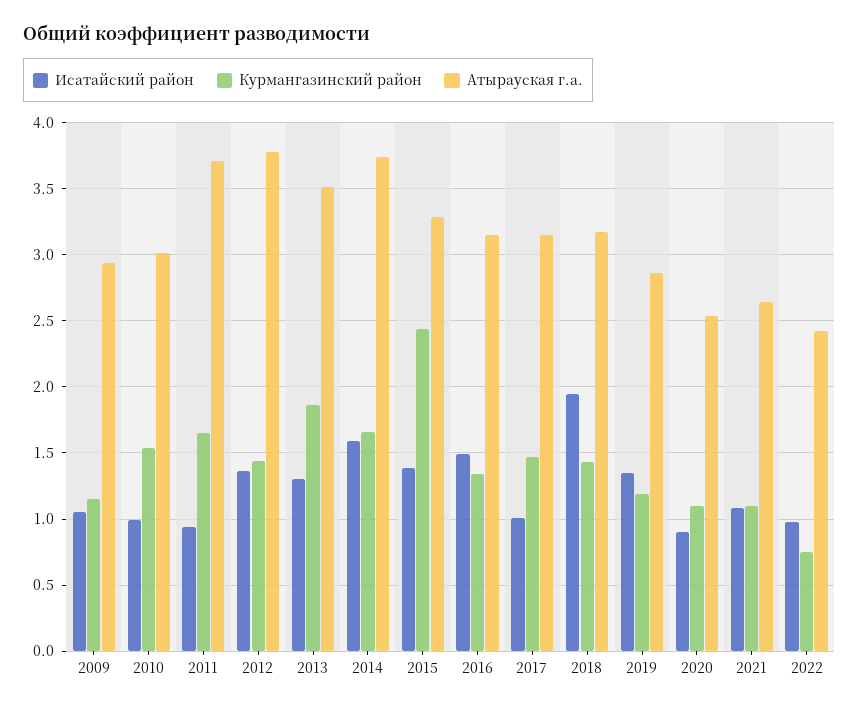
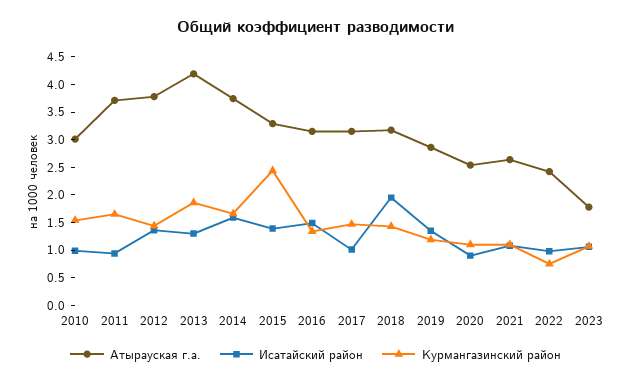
Исатайский район, 2009: 1.05 -> none
Курмангазинский район, 2009: 1.15 -> none
Атырауская г.а., 2009: 2.95 -> none
Атырауская г.а., 2013: 3.5 -> 4.25
Атырауская г.а., 2023: none -> 1.75
Исатайский район, 2023: none -> 1
Курмангазинский район, 2023: none -> 1

